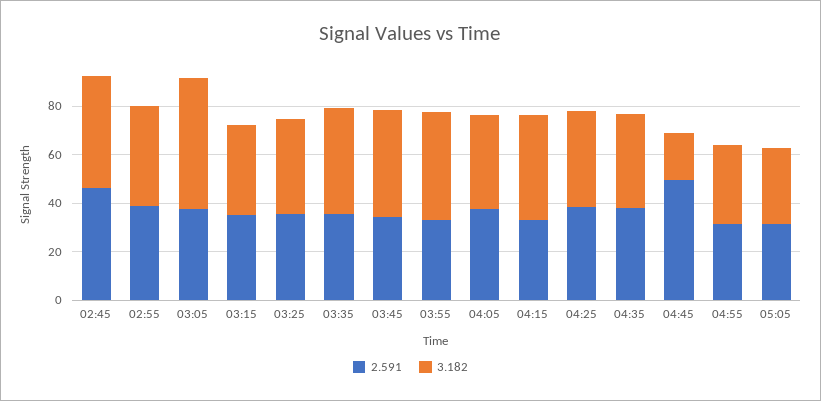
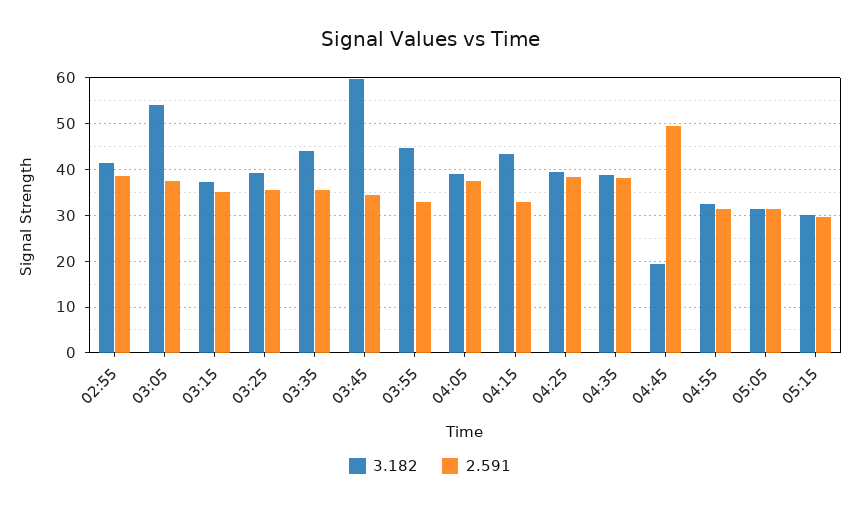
2.591, 02:45: 45 -> none
3.182, 02:45: 45 -> none
3.182, 03:45: 45 -> 60
3.182, 05:15: none -> 30
2.591, 05:15: none -> 30

